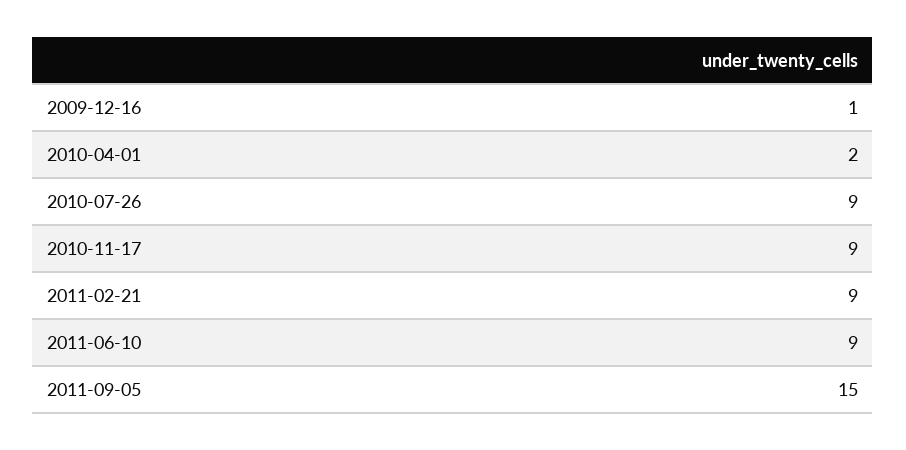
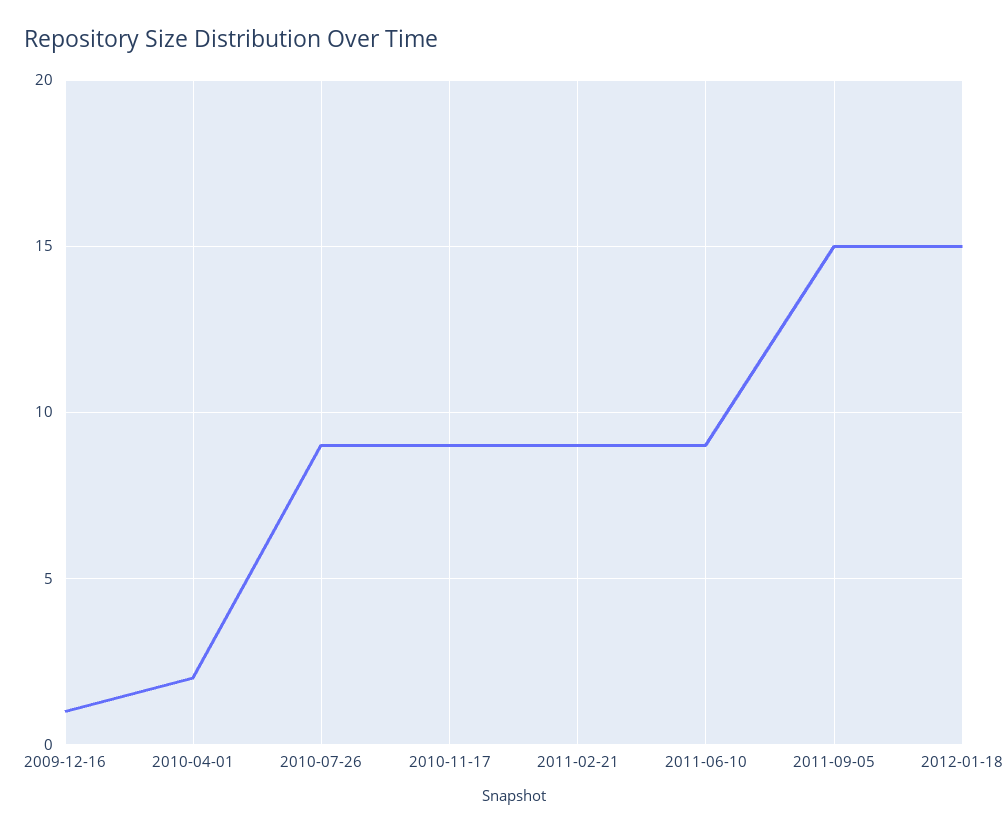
2012-01-18: none -> 15

